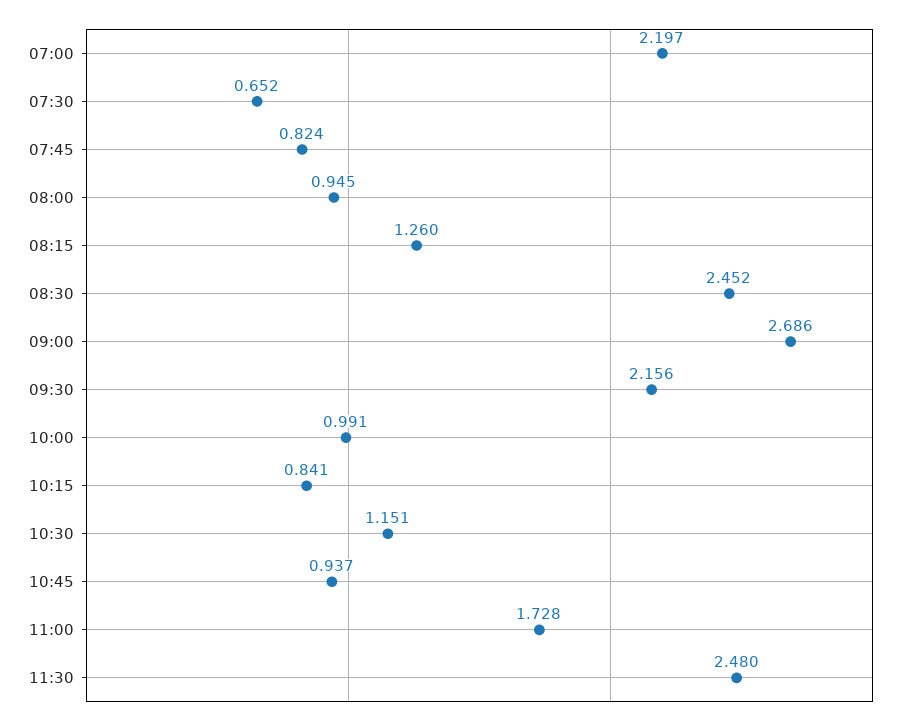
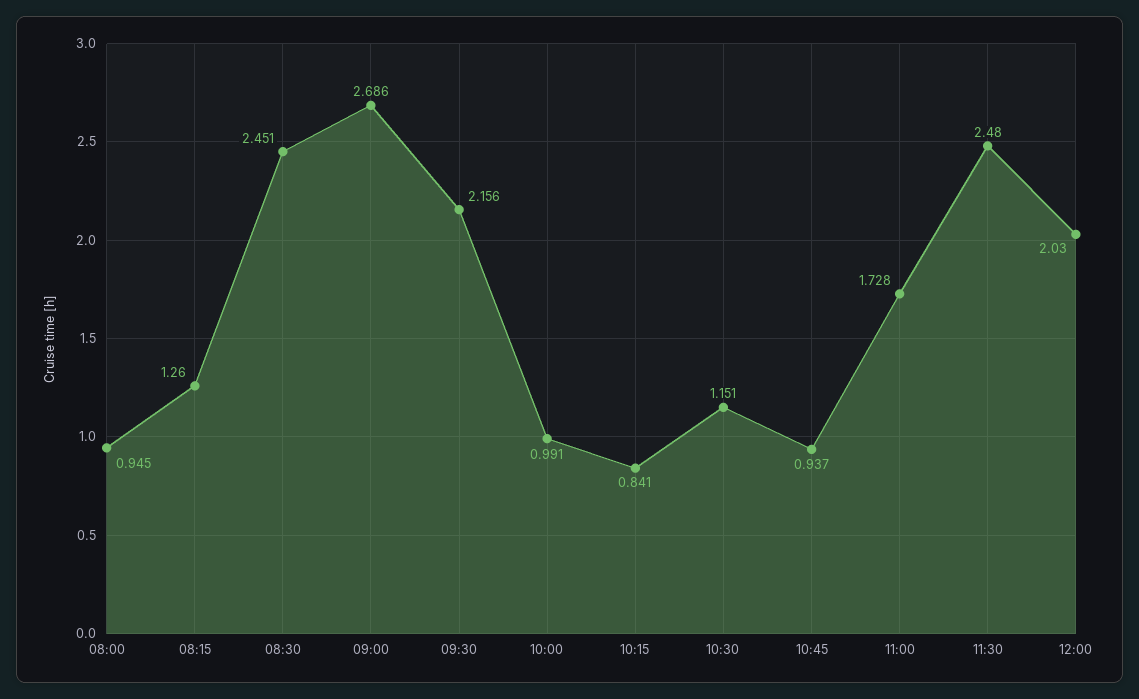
07:00: 2.197 -> none
07:30: 0.652 -> none
07:45: 0.824 -> none
08:30: 2.452 -> 2.451
12:00: none -> 2.03

